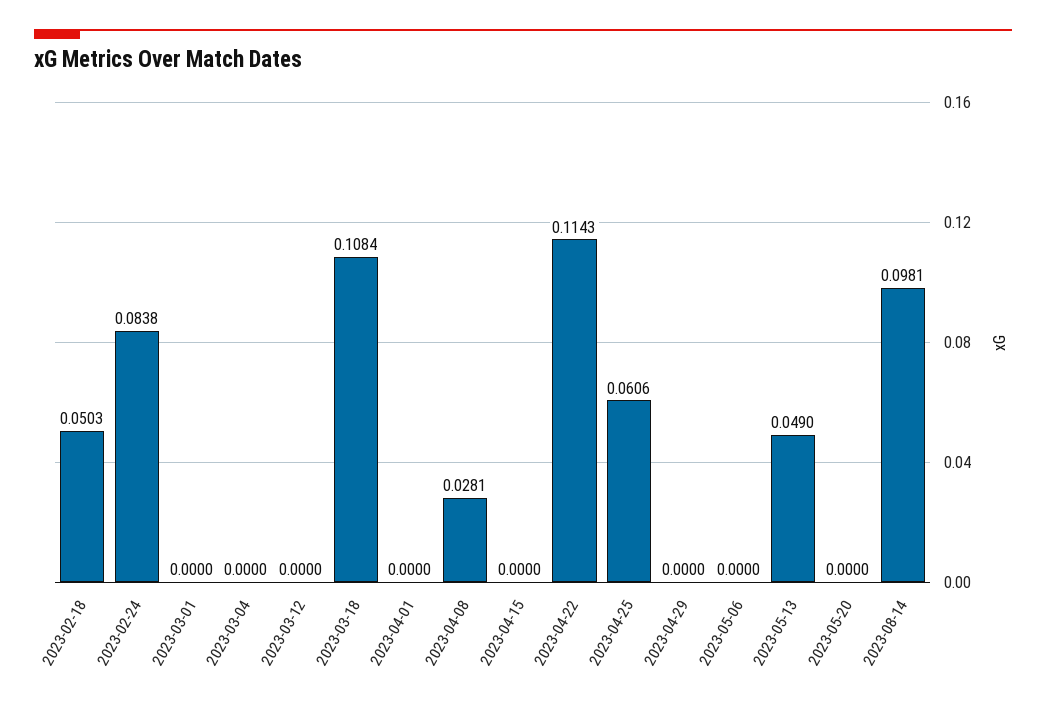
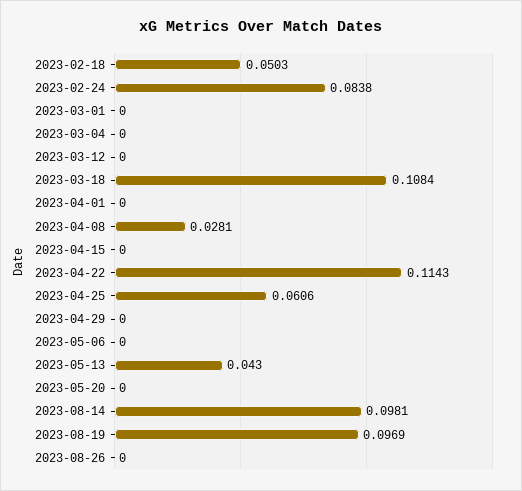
2023-05-13: 0.049 -> 0.043
2023-08-19: none -> 0.0969
2023-08-26: none -> 0

